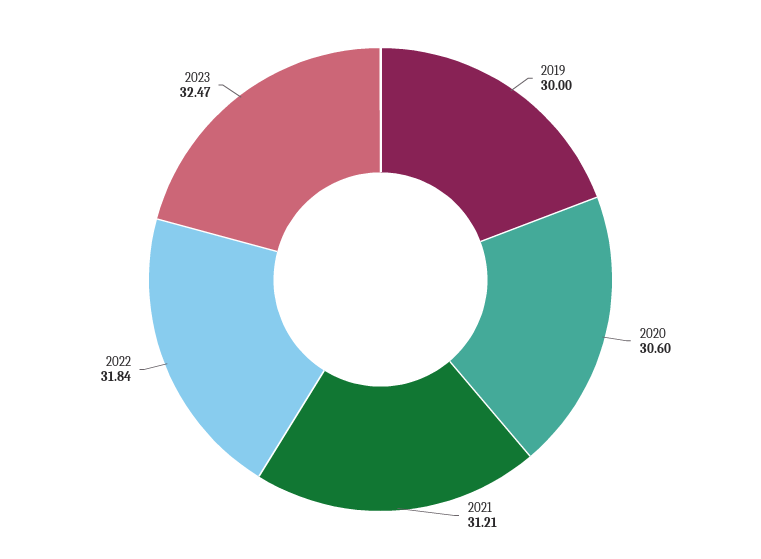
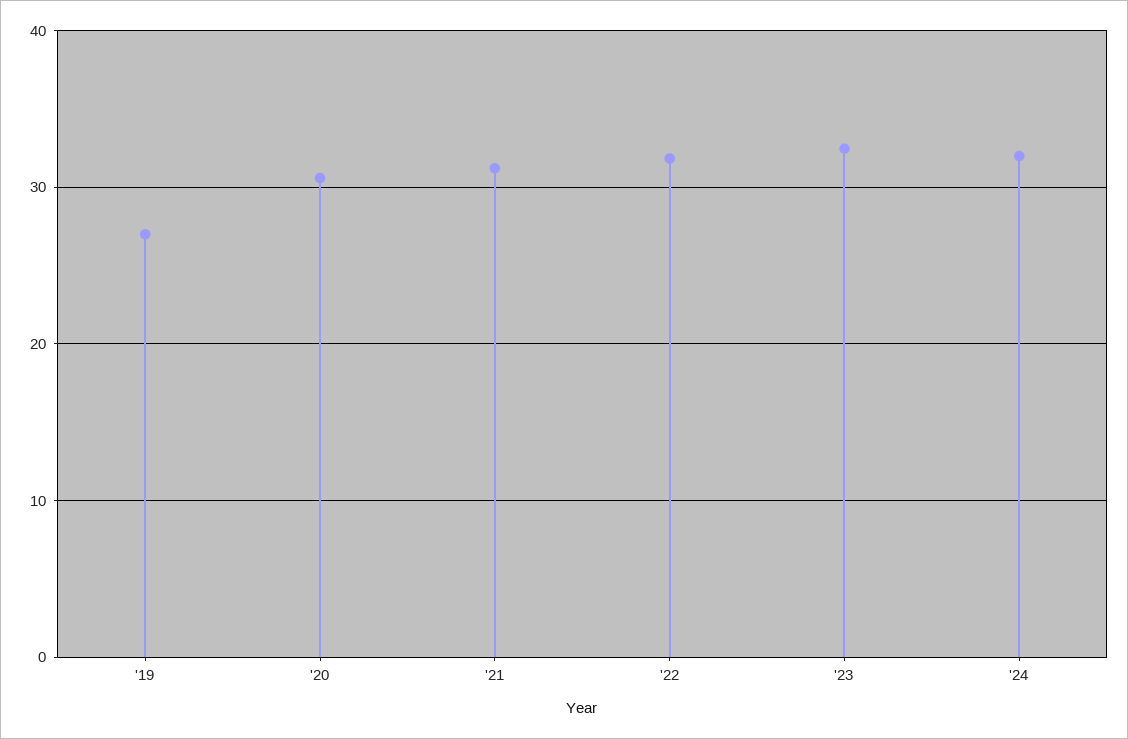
2019: 30 -> 27
'24: none -> 32

